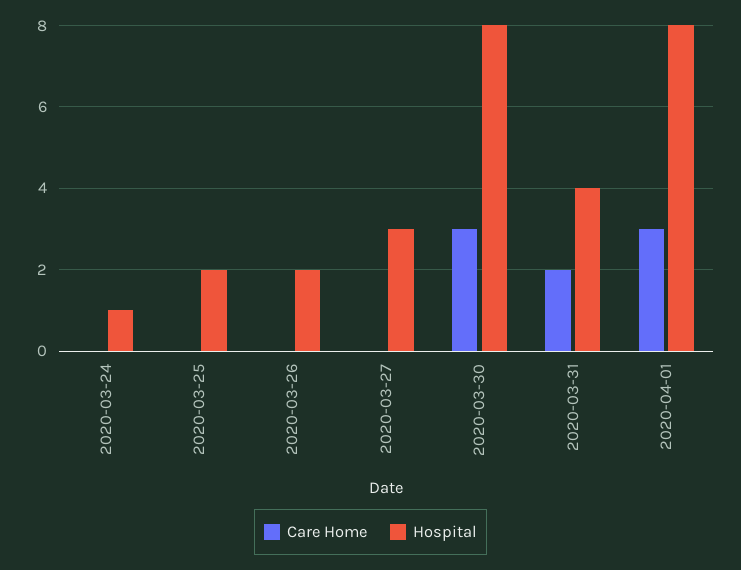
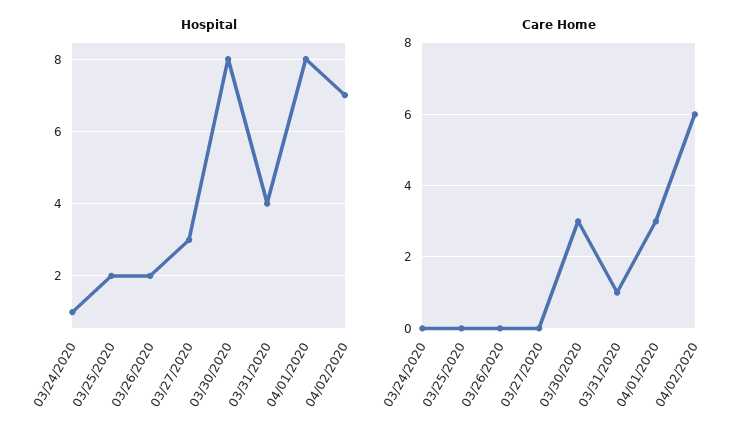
Care Home, 2020-03-31: 2 -> 1
Hospital, 04/02/2020: none -> 7
Care Home, 04/02/2020: none -> 6

